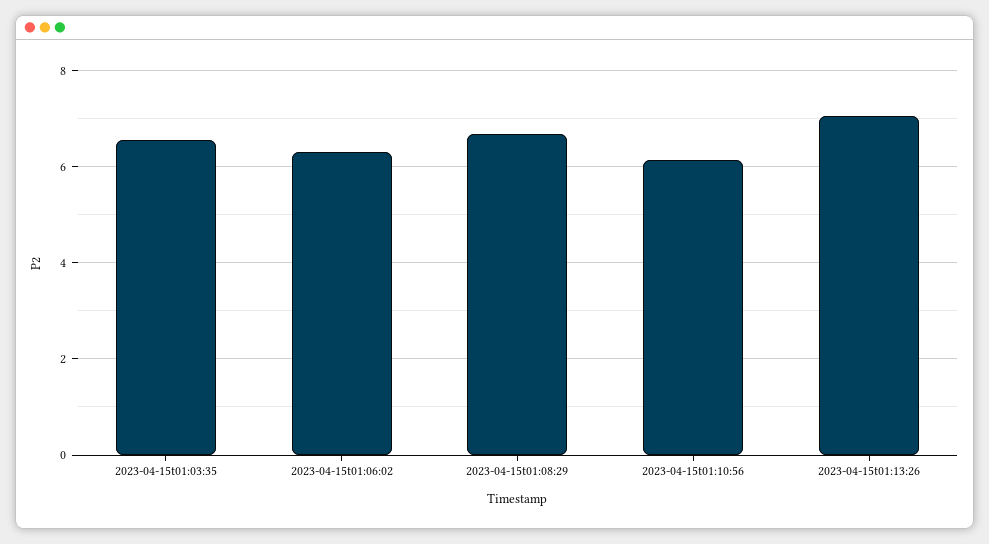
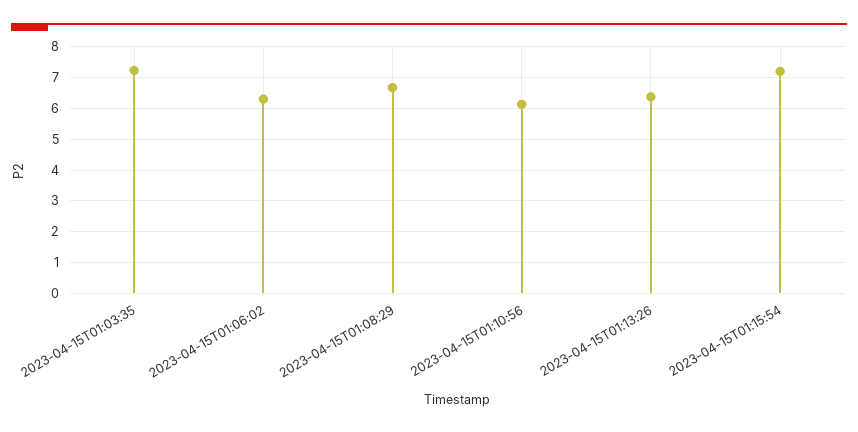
2023-04-15t01:03:35: 6.6 -> 7.2
2023-04-15t01:13:26: 7 -> 6.4
2023-04-15T01:15:54: none -> 7.2

